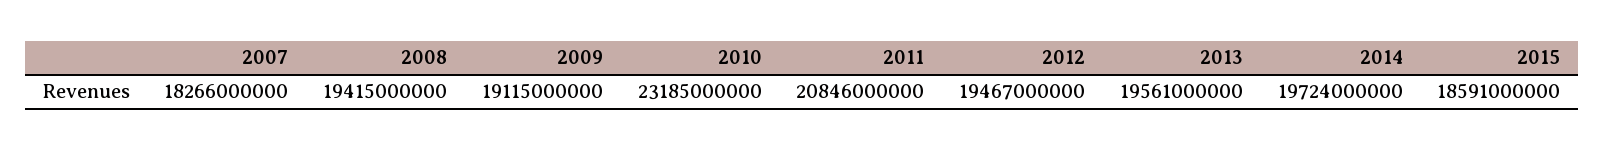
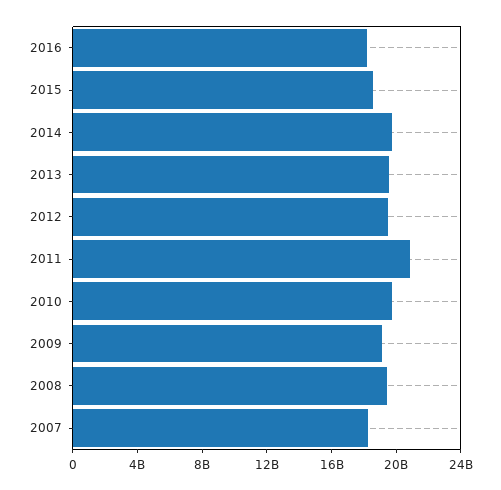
2010: 23185000000 -> 20000000000
2016: none -> 18000000000

